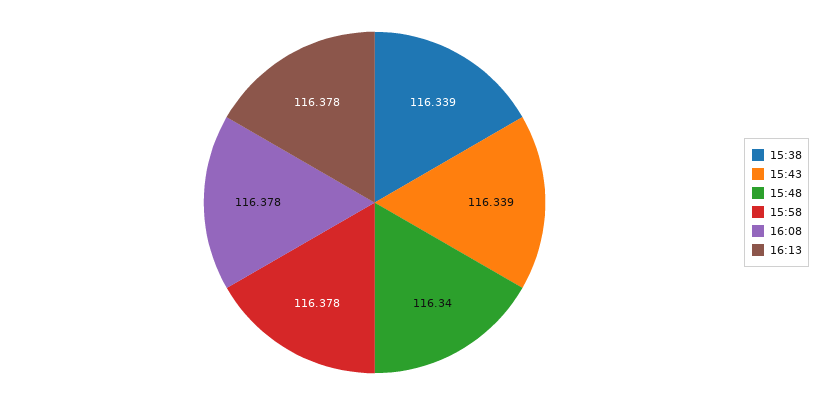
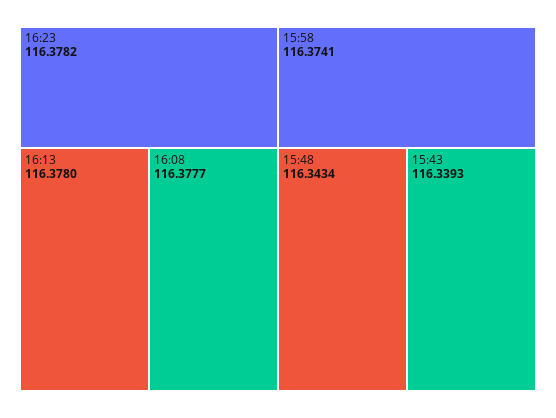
15:38: 116.339 -> none
15:48: 116.34 -> 116.3434
15:58: 116.378 -> 116.3741
16:23: none -> 116.3782

